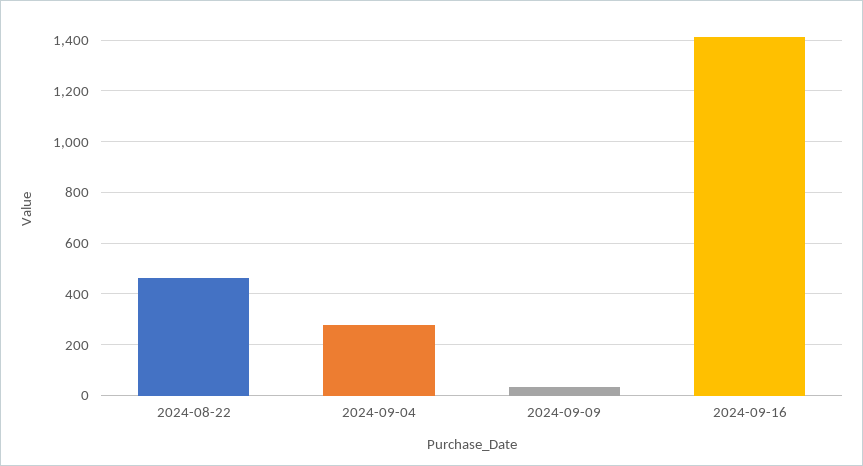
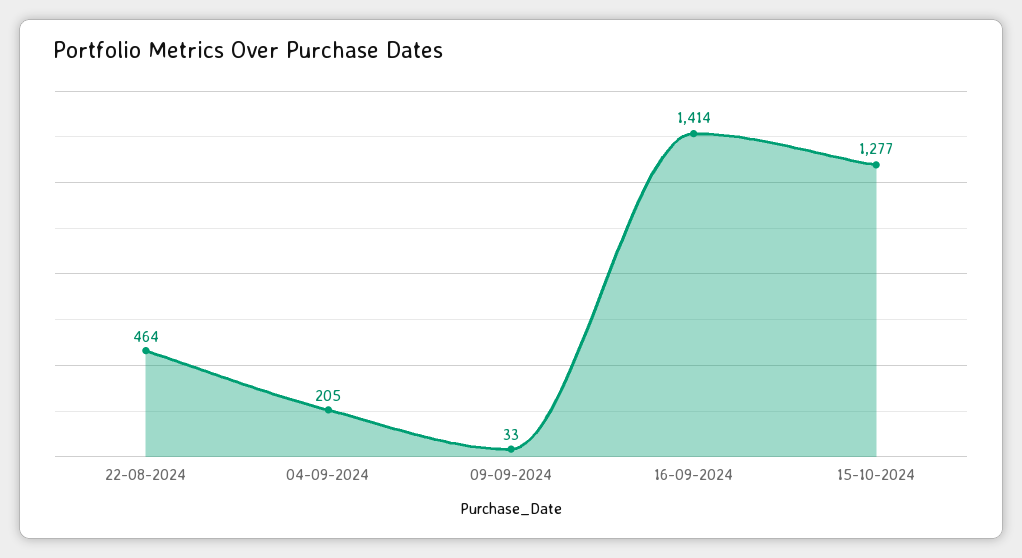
2024-09-04: 275 -> 205
15-10-2024: none -> 1277

